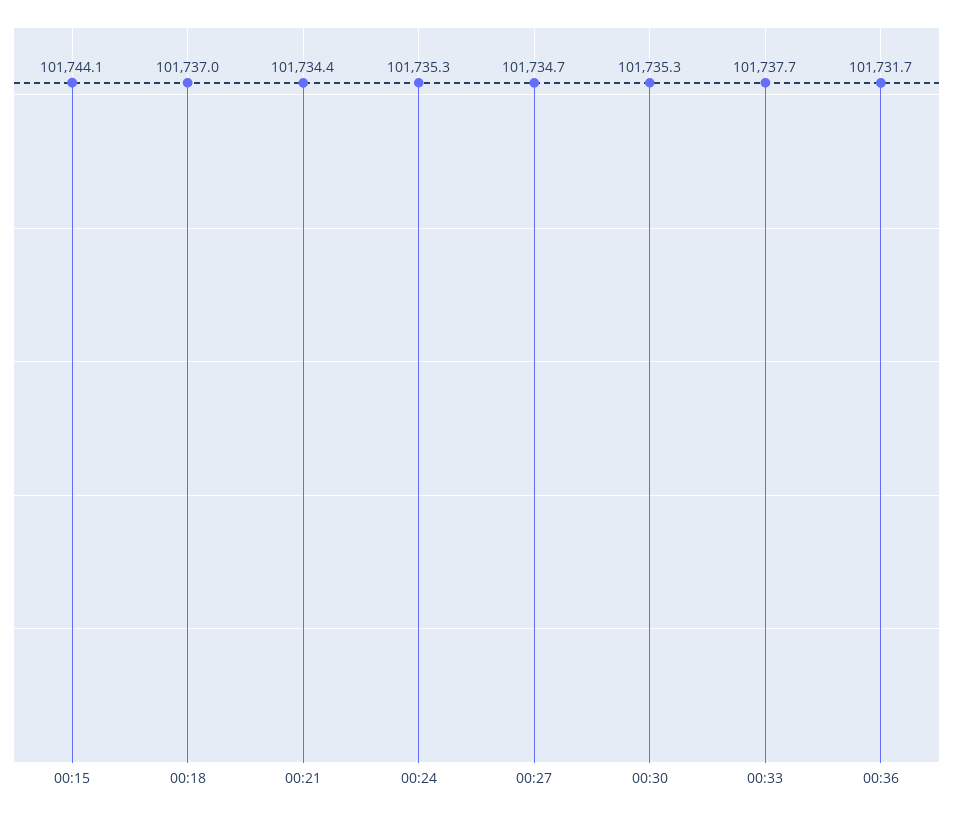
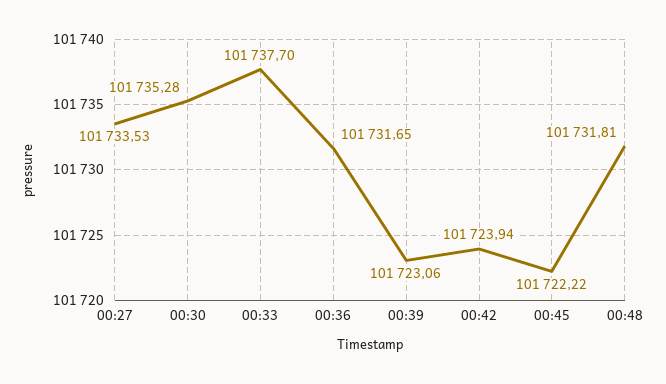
00:15: 101744.1 -> none
00:18: 101737 -> none
00:21: 101734.4 -> none
00:24: 101735.3 -> none
00:27: 101734.7 -> 101733.53
00:39: none -> 101723.06
00:42: none -> 101723.94
00:45: none -> 101722.22
00:48: none -> 101731.81

